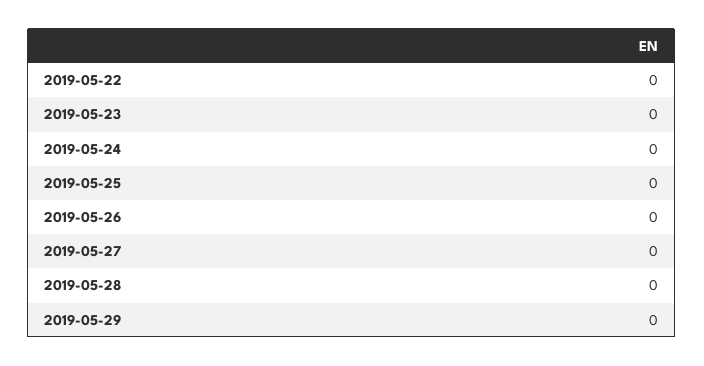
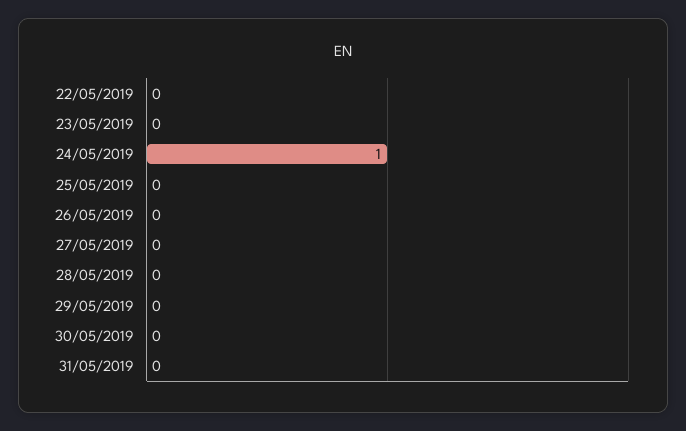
2019-05-24: 0 -> 1
30/05/2019: none -> 0
31/05/2019: none -> 0

